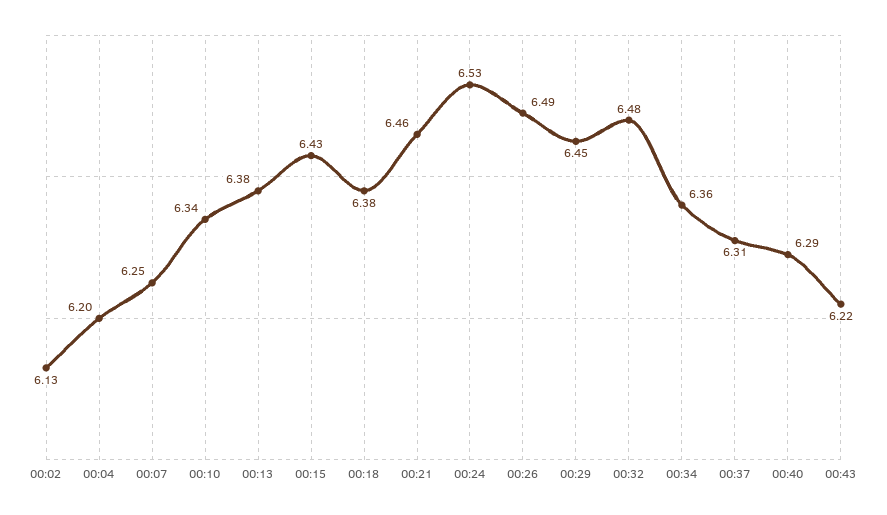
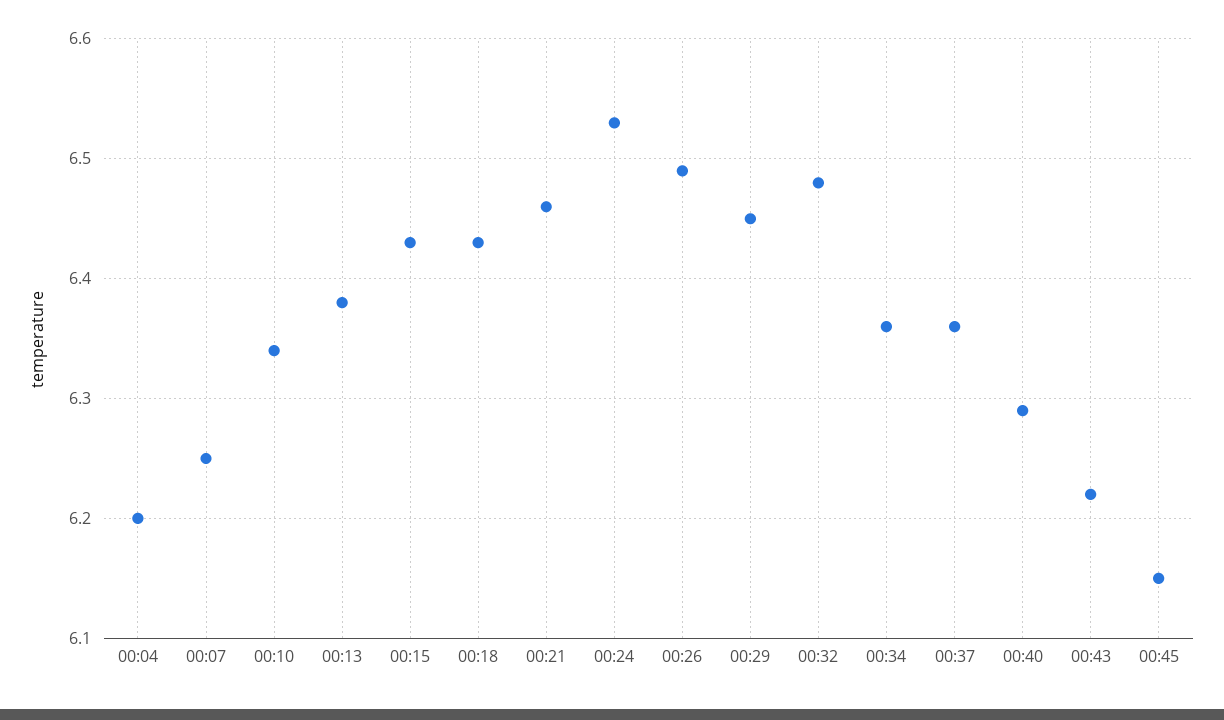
00:02: 6.13 -> none
00:18: 6.38 -> 6.43
00:37: 6.31 -> 6.36
00:45: none -> 6.15

